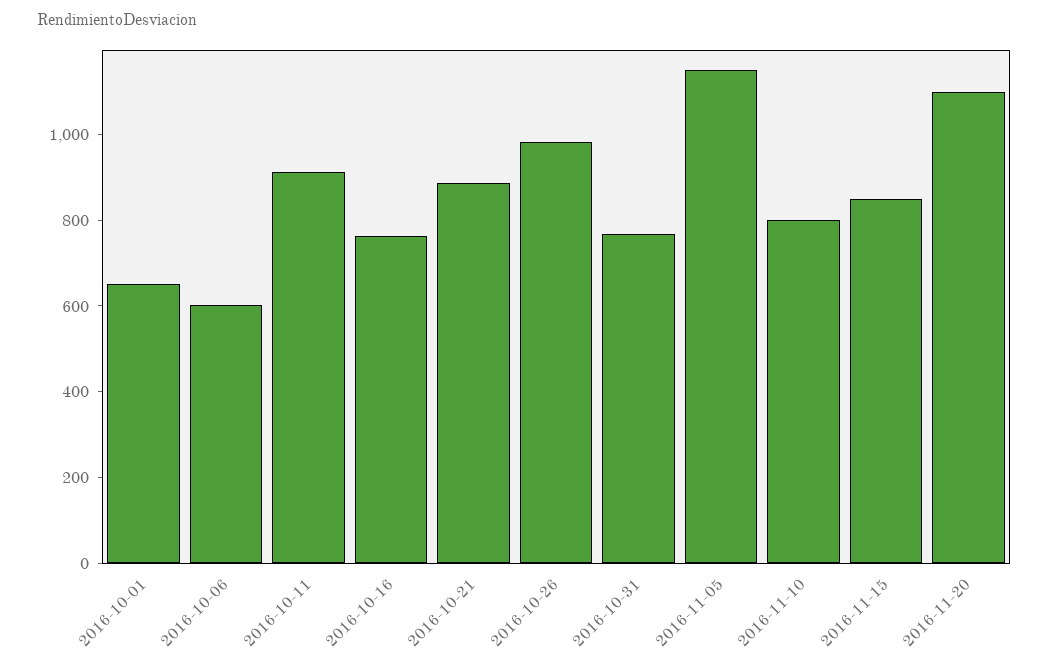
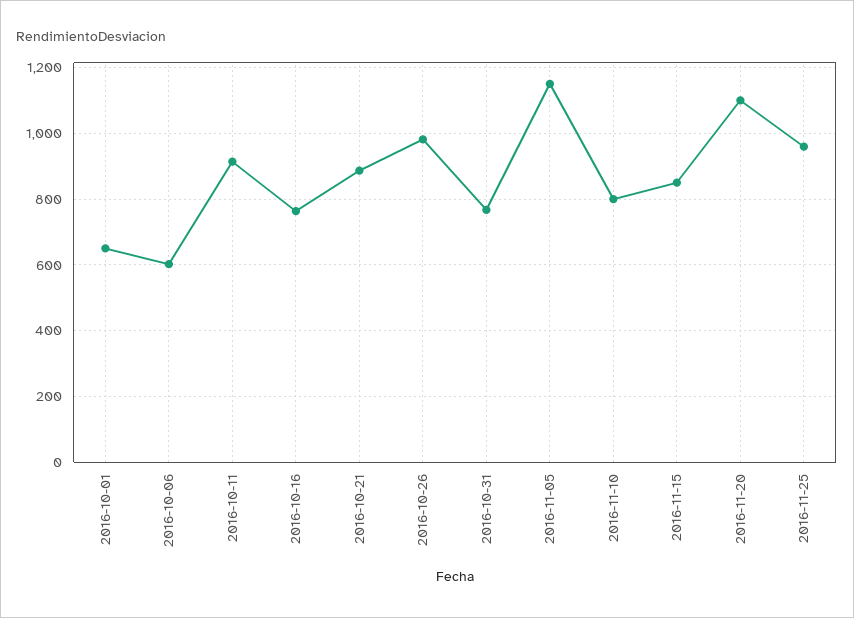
2016-11-25: none -> 960

